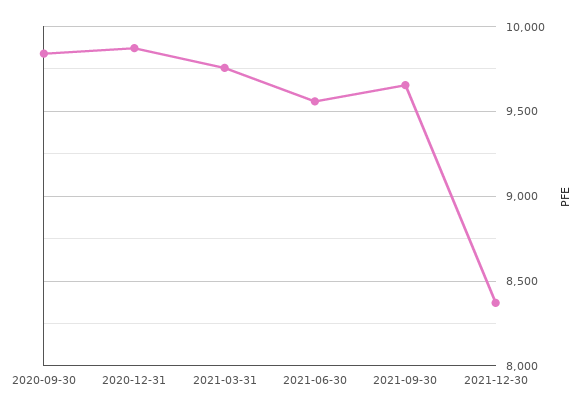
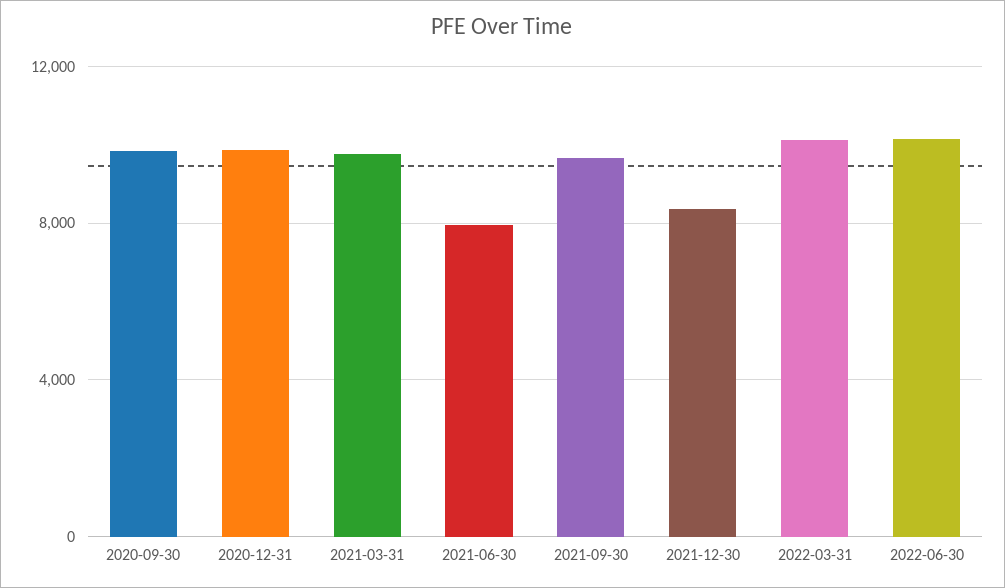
2021-06-30: 9550 -> 8000
2022-03-31: none -> 10000
2022-06-30: none -> 10000

